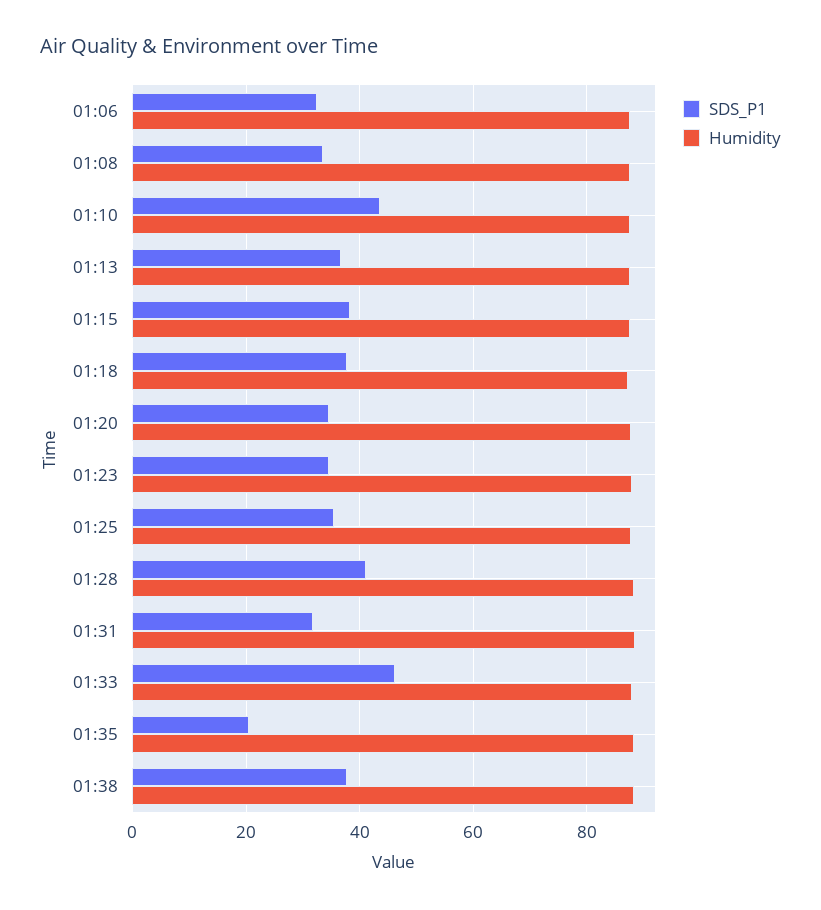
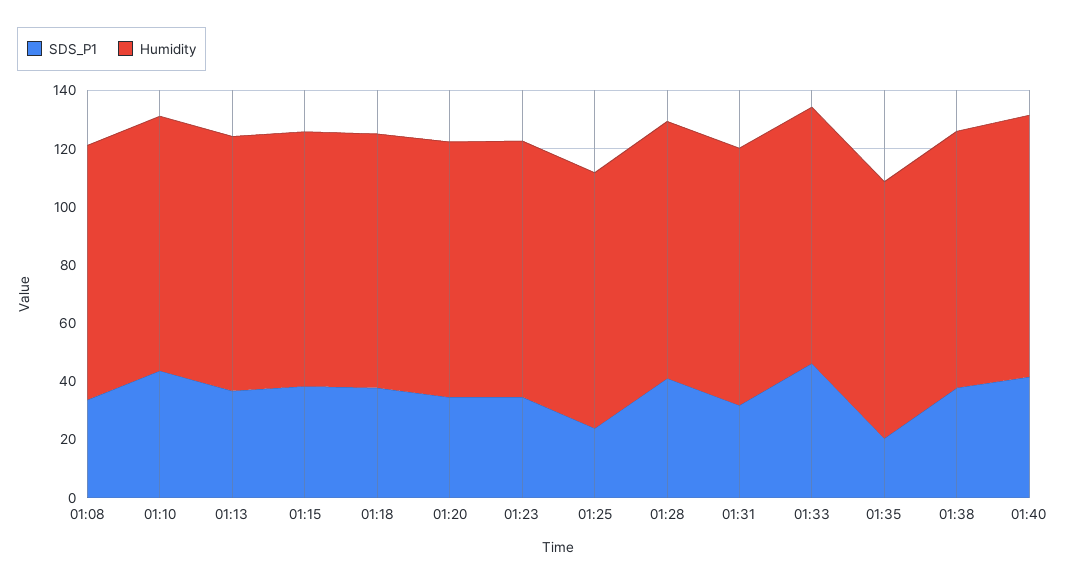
SDS_P1, 01:06: 32 -> none
Humidity, 01:06: 88 -> none
SDS_P1, 01:25: 36 -> 25
SDS_P1, 01:40: none -> 40
Humidity, 01:40: none -> 90

